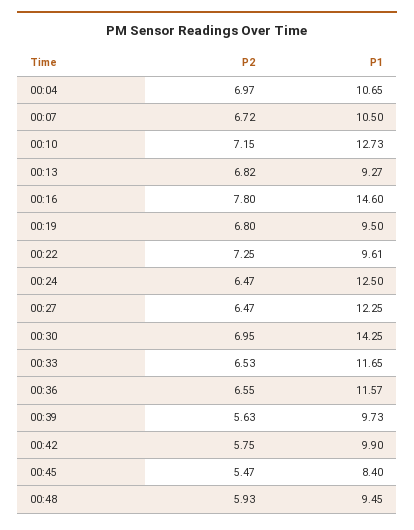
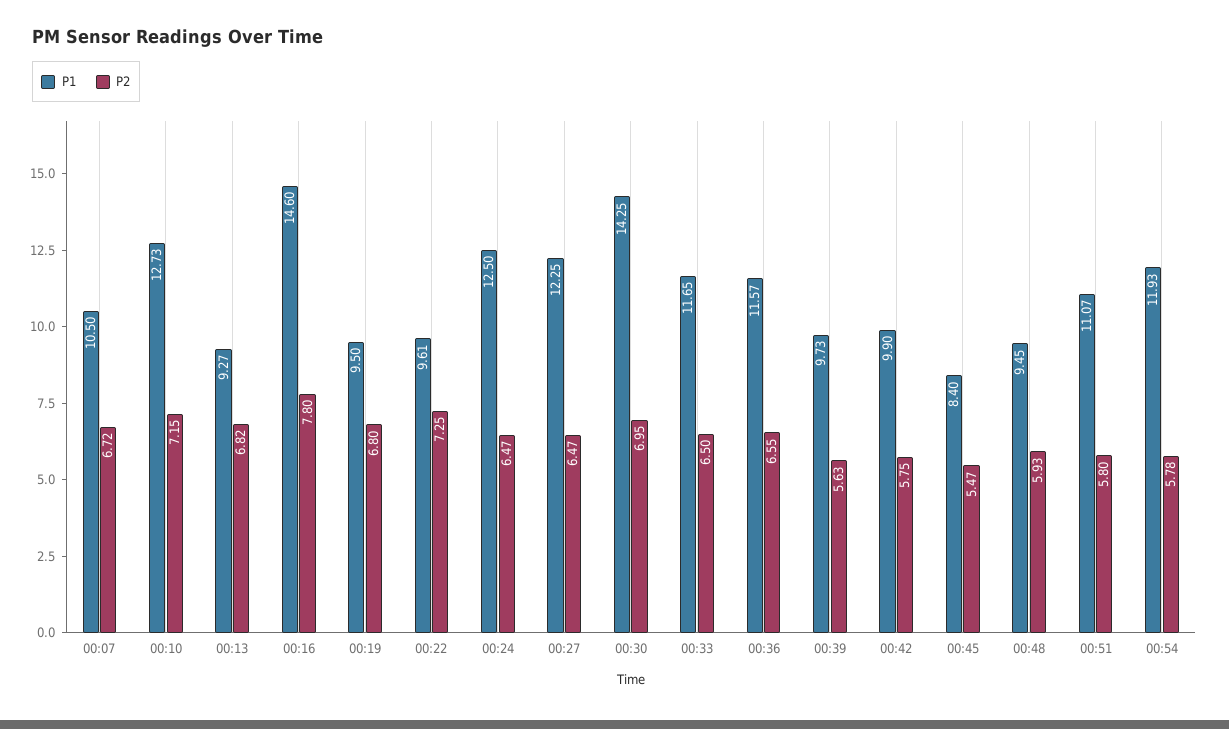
P2, 00:04: 6.97 -> none
P1, 00:04: 10.65 -> none
P2, 00:33: 6.53 -> 6.5
P1, 00:51: none -> 11.07
P2, 00:51: none -> 5.8
P1, 00:54: none -> 11.93
P2, 00:54: none -> 5.78

